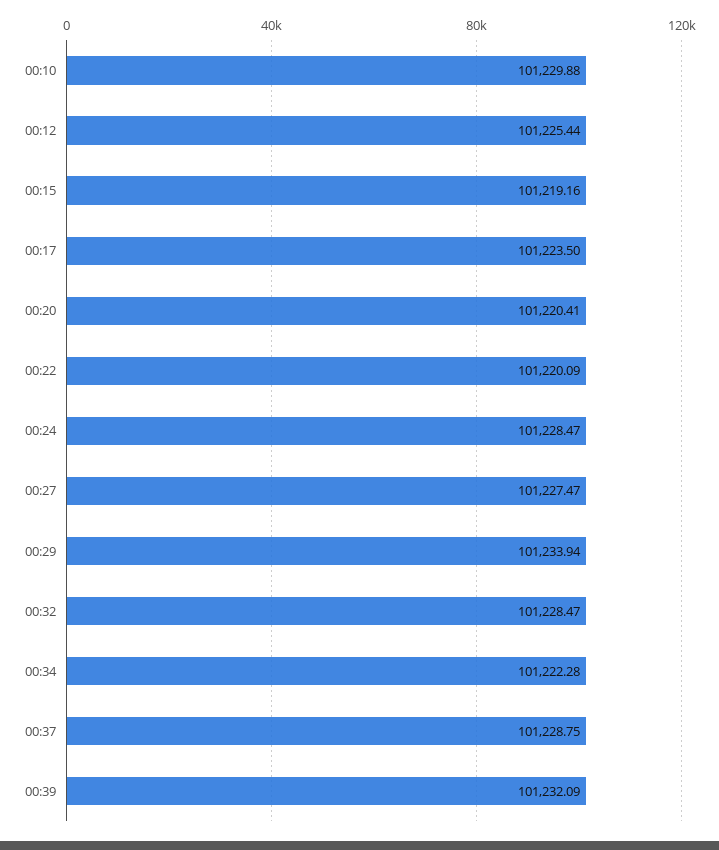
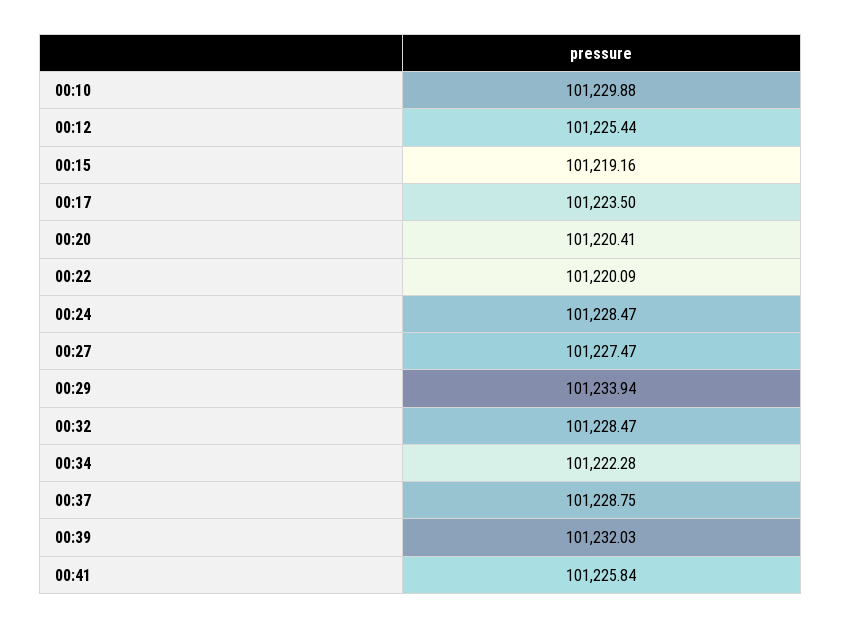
00:39: 101232.09 -> 101232.03
00:41: none -> 101225.84

